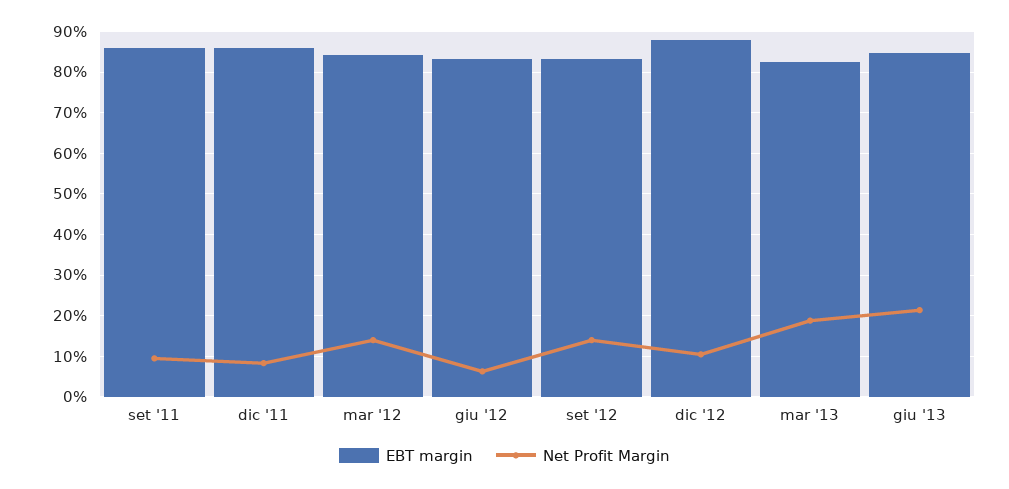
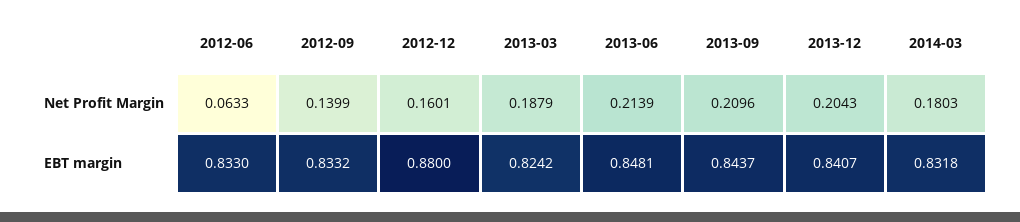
EBT margin, set '11: 0.86 -> none
Net Profit Margin, set '11: 0.1 -> none
EBT margin, dic '11: 0.86 -> none
Net Profit Margin, dic '11: 0.08 -> none
EBT margin, mar '12: 0.84 -> none
Net Profit Margin, mar '12: 0.14 -> none
Net Profit Margin, dic '12: 0.1 -> 0.1601
Net Profit Margin, 2013-09: none -> 0.2096
Net Profit Margin, 2013-12: none -> 0.2043
Net Profit Margin, 2014-03: none -> 0.1803
EBT margin, 2013-09: none -> 0.8437
EBT margin, 2013-12: none -> 0.8407
EBT margin, 2014-03: none -> 0.8318

